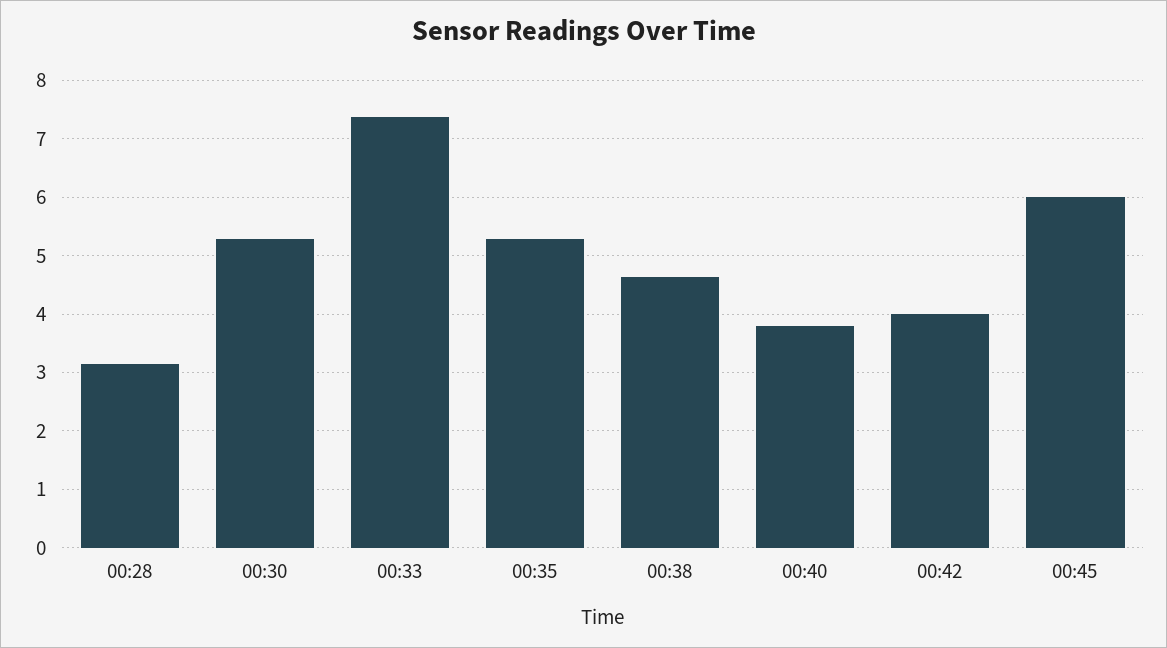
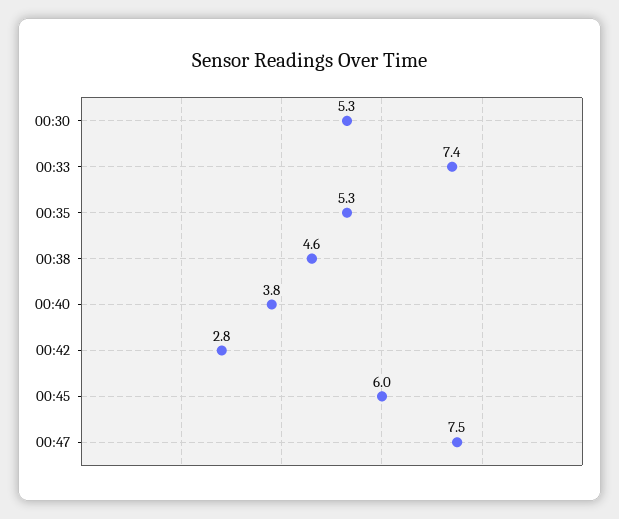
00:28: 3.2 -> none
00:42: 4 -> 2.8
00:47: none -> 7.5

